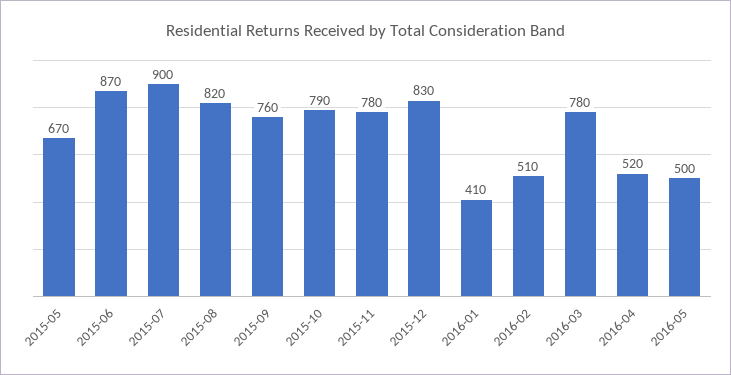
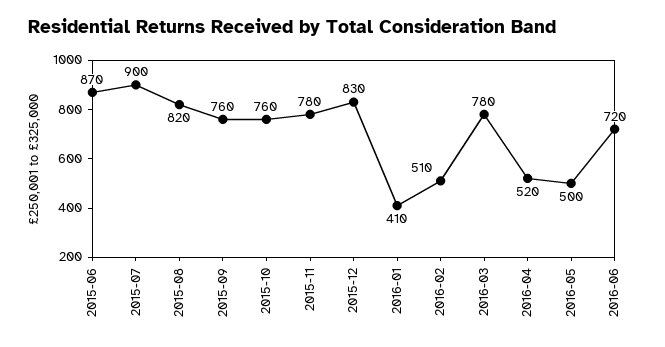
2015-05: 670 -> none
2015-10: 790 -> 760
2016-06: none -> 720

